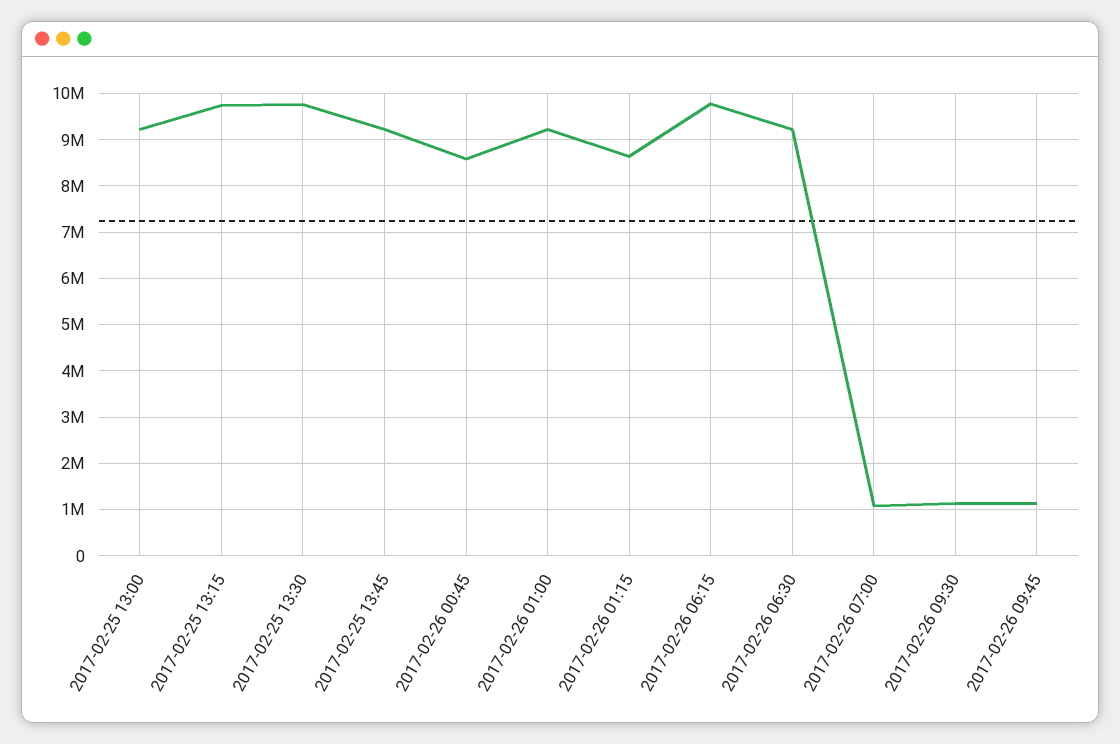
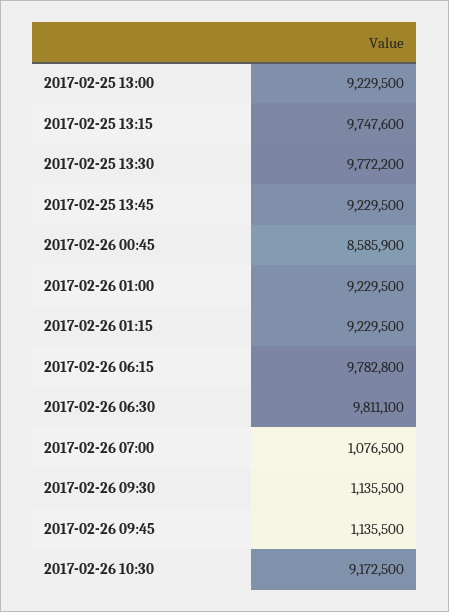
2017-02-26 01:15: 8600000 -> 9229500
2017-02-26 06:30: 9200000 -> 9811100
2017-02-26 10:30: none -> 9172500

